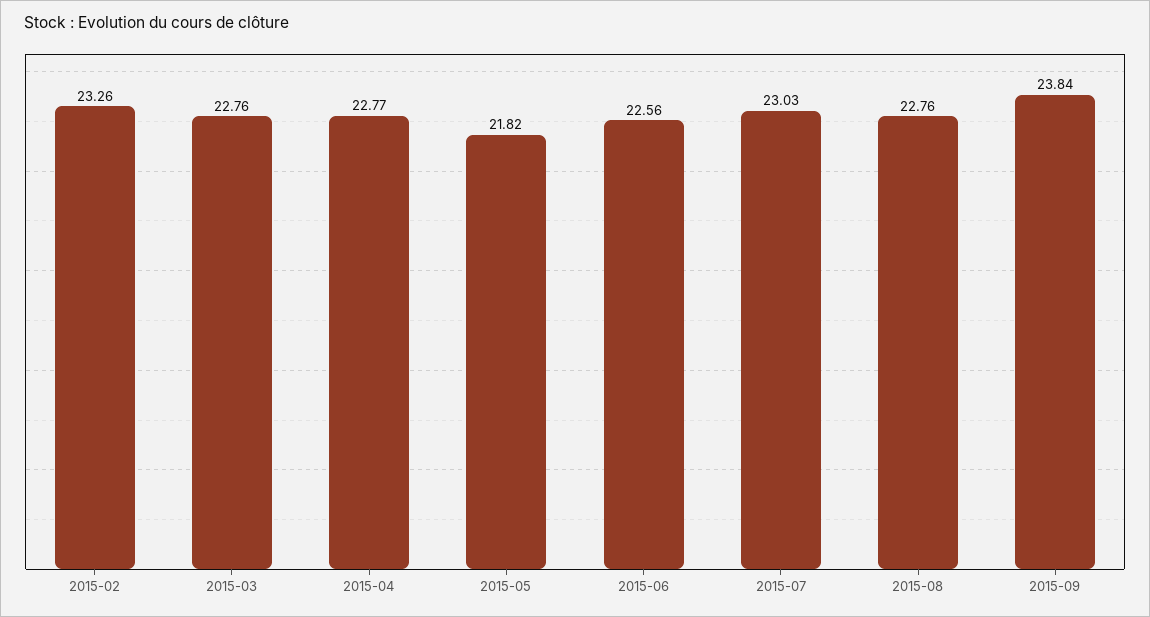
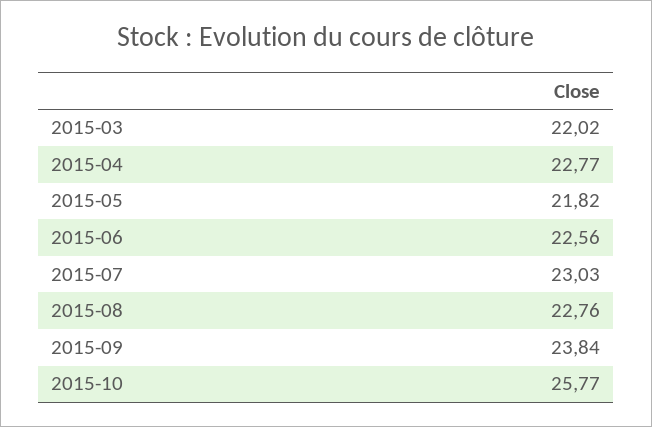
2015-02: 23.26 -> none
2015-03: 22.76 -> 22.02
2015-10: none -> 25.77

